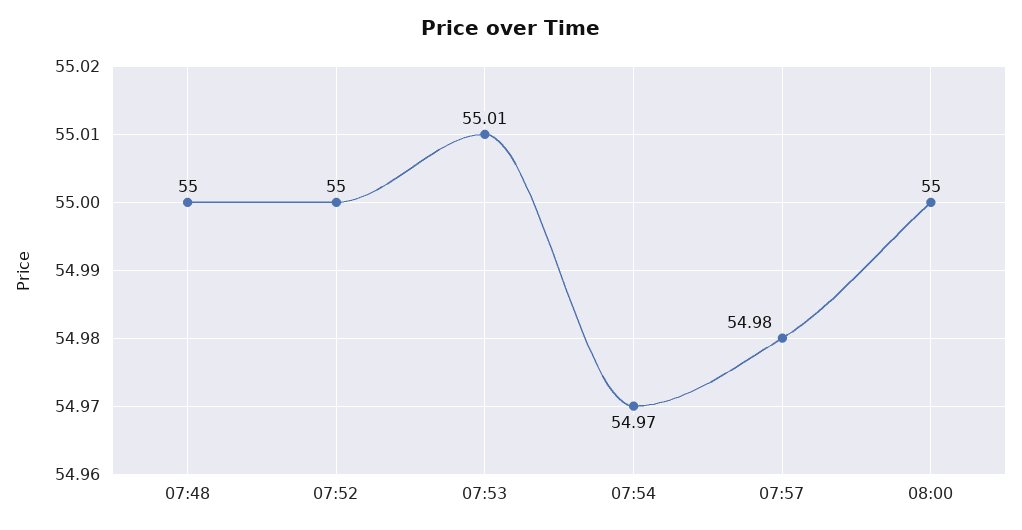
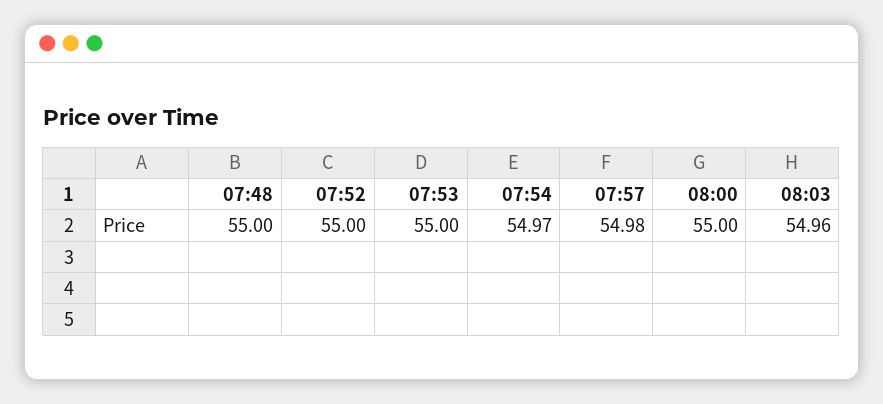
07:53: 55.01 -> 55
08:03: none -> 54.96

